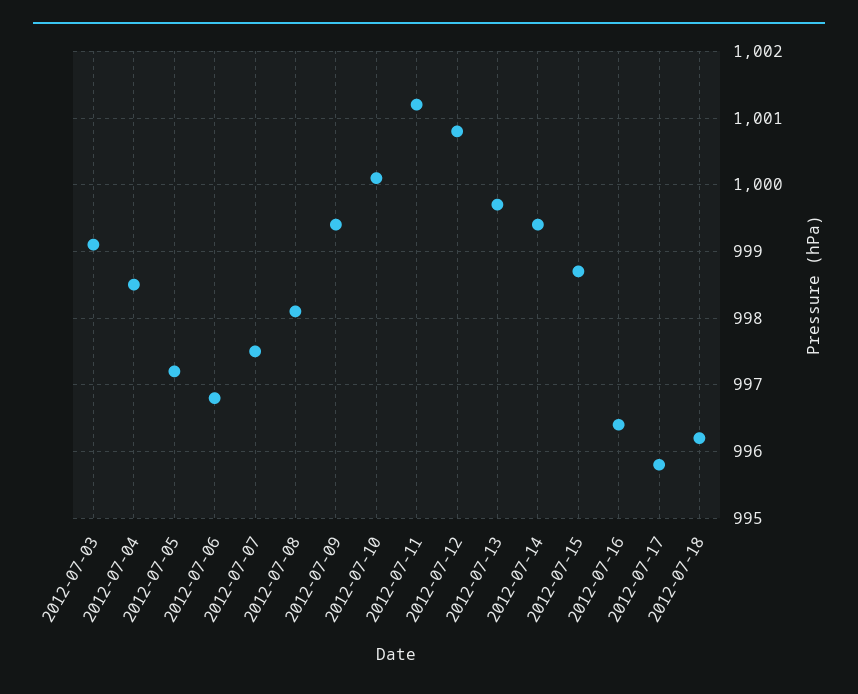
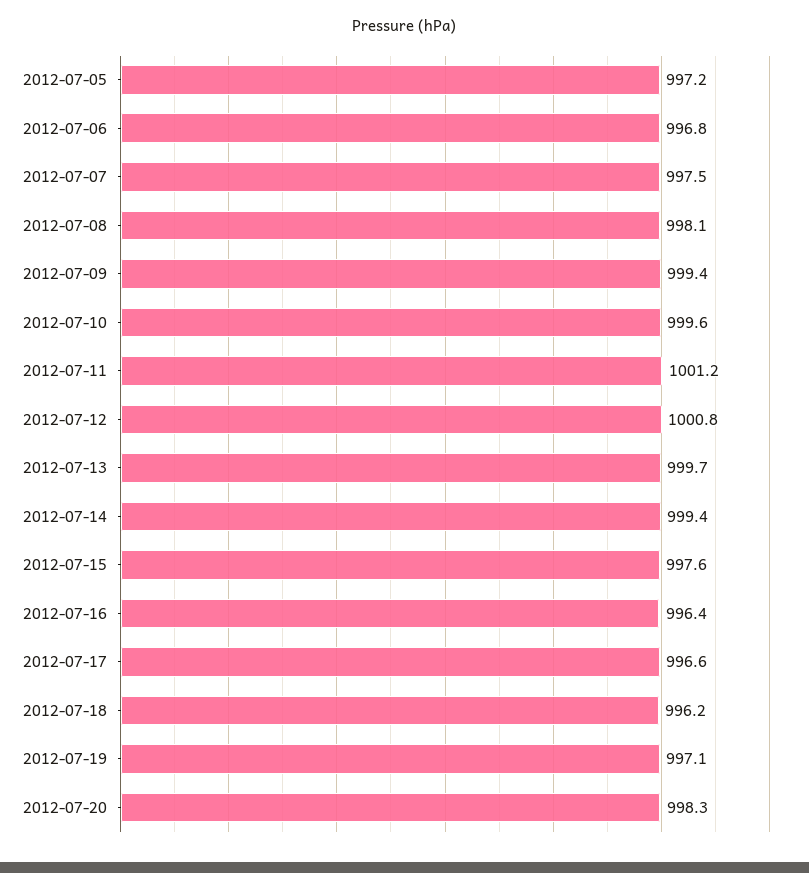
2012-07-03: 999.1 -> none
2012-07-04: 998.5 -> none
2012-07-10: 1000.1 -> 999.6
2012-07-15: 998.7 -> 997.6
2012-07-17: 995.8 -> 996.6
2012-07-19: none -> 997.1
2012-07-20: none -> 998.3

